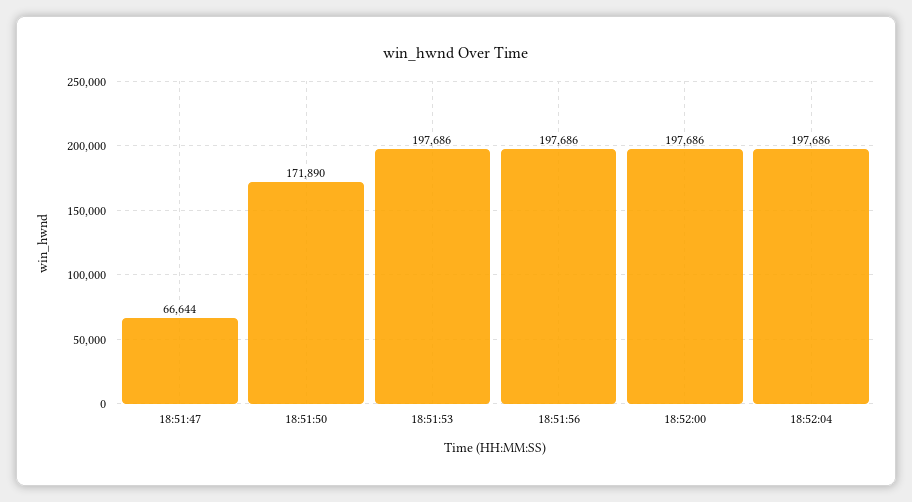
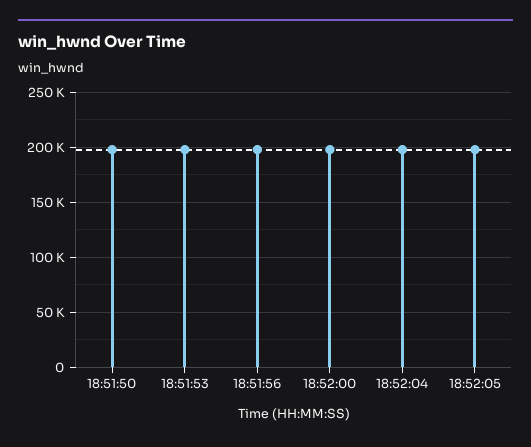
18:51:47: 66644 -> none
18:51:50: 171890 -> 200000
18:52:05: none -> 200000

